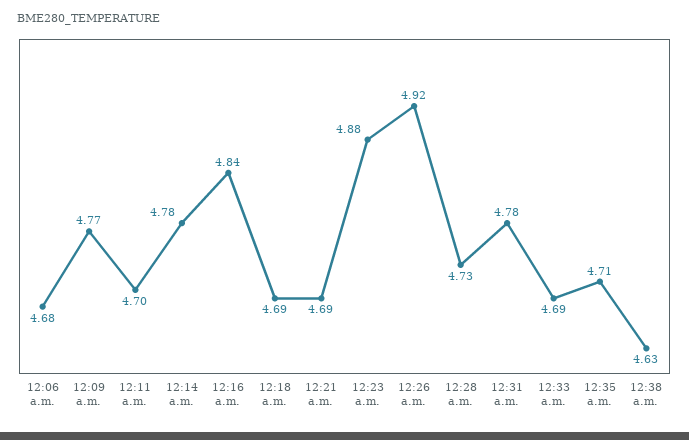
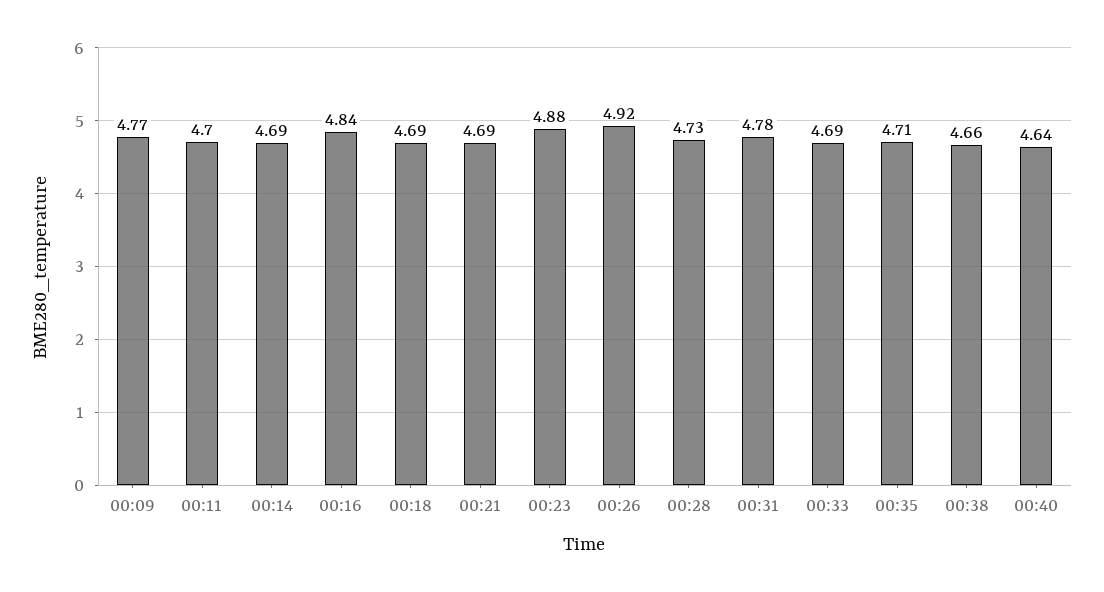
12:06 a.m.: 4.68 -> none
12:14 a.m.: 4.78 -> 4.69
12:38 a.m.: 4.63 -> 4.66
00:40: none -> 4.64

